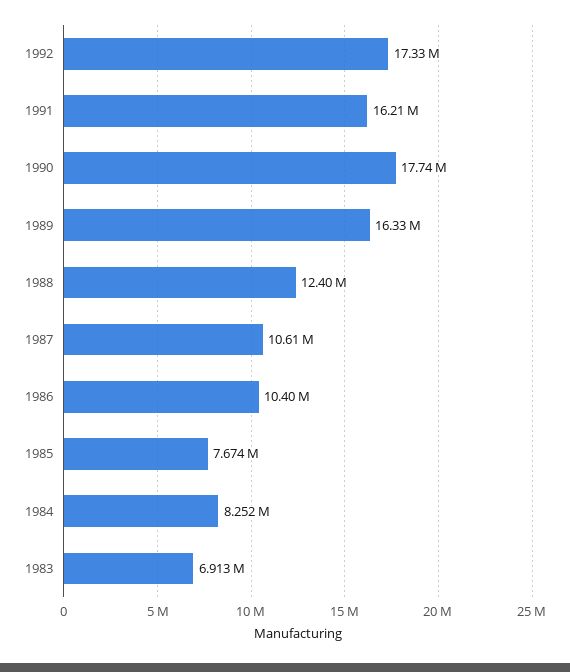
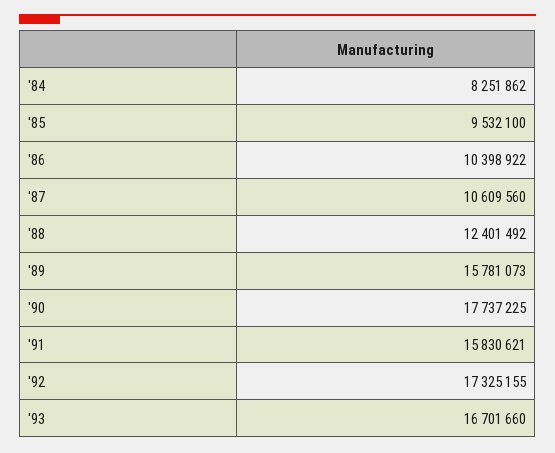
1991: 16210000 -> 15830621
1989: 16330000 -> 15781073
1985: 7674000 -> 9532100
1983: 6913000 -> none
'93: none -> 16701660

